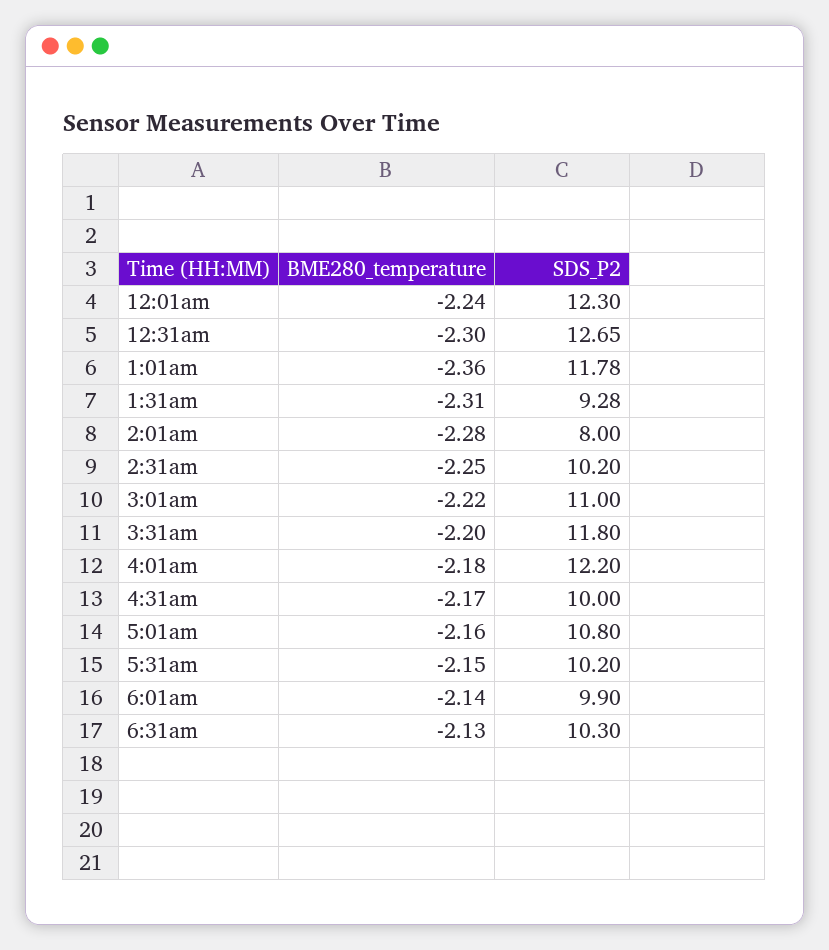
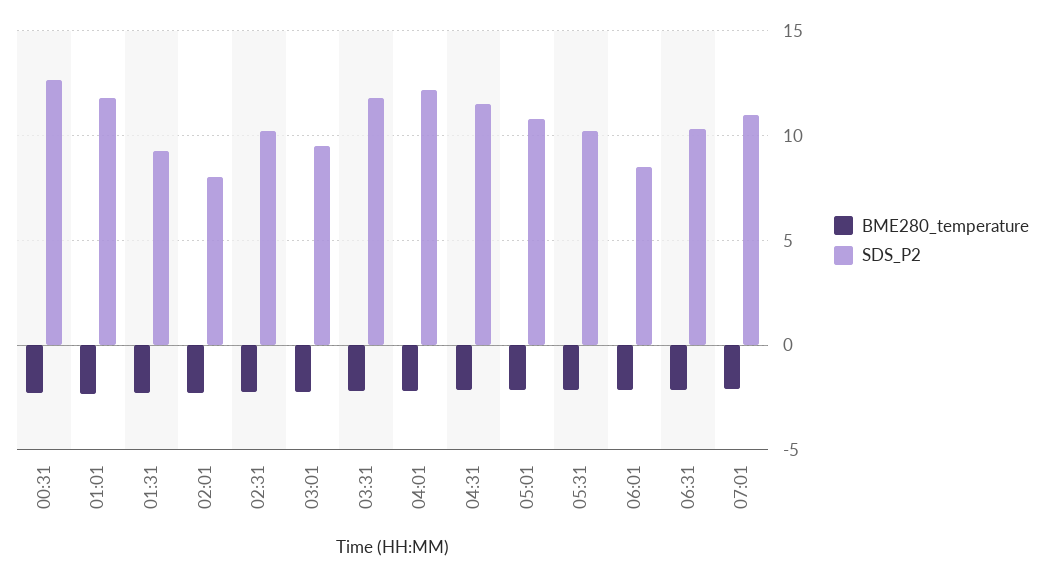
BME280_temperature, 12:01am: -2.24 -> none
SDS_P2, 12:01am: 12.3 -> none
SDS_P2, 3:01am: 11 -> 9.5
SDS_P2, 4:31am: 10 -> 11.5
SDS_P2, 6:01am: 9.9 -> 8.5
BME280_temperature, 07:01: none -> -2
SDS_P2, 07:01: none -> 11

